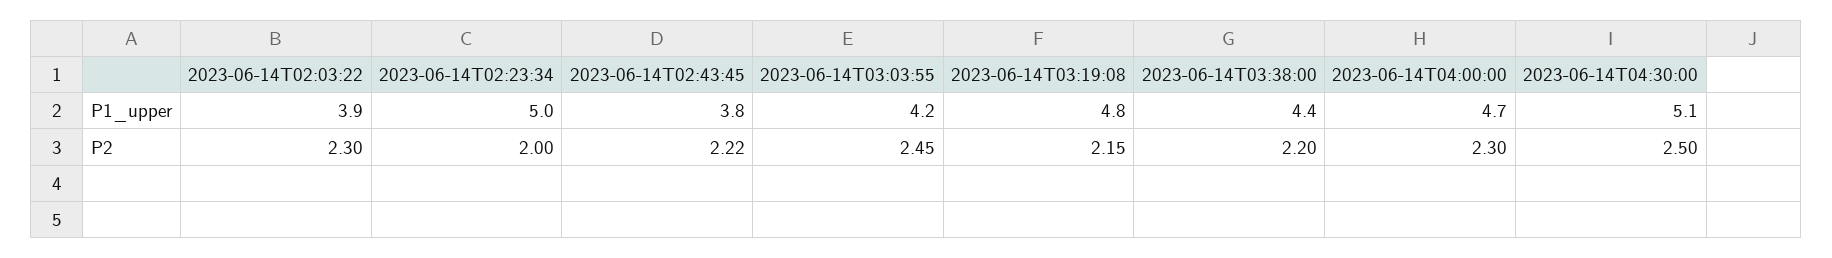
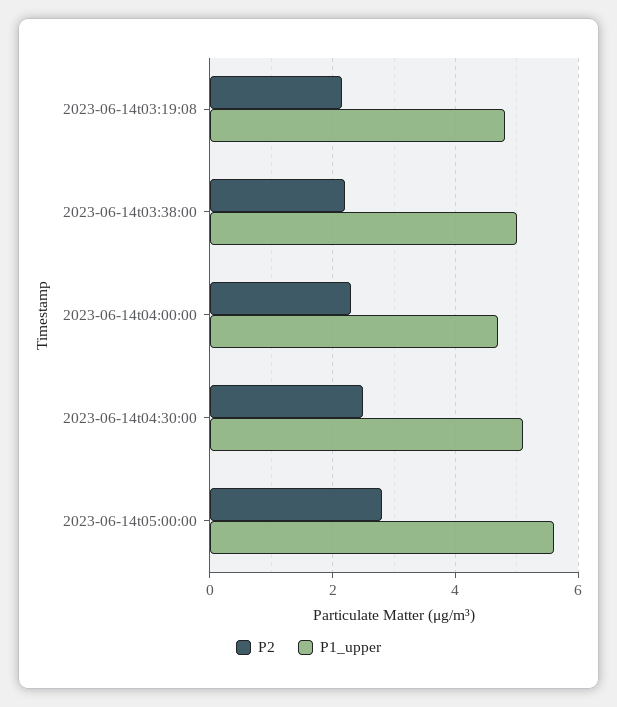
P1_upper, 2023-06-14T02:03:22: 3.9 -> none
P1_upper, 2023-06-14T02:23:34: 5 -> none
P1_upper, 2023-06-14T02:43:45: 3.8 -> none
P1_upper, 2023-06-14T03:03:55: 4.2 -> none
P1_upper, 2023-06-14T03:38:00: 4.4 -> 5
P2, 2023-06-14T02:03:22: 2.3 -> none
P2, 2023-06-14T02:23:34: 2 -> none
P2, 2023-06-14T02:43:45: 2.22 -> none
P2, 2023-06-14T03:03:55: 2.45 -> none
P2, 2023-06-14t05:00:00: none -> 2.8
P1_upper, 2023-06-14t05:00:00: none -> 5.6

